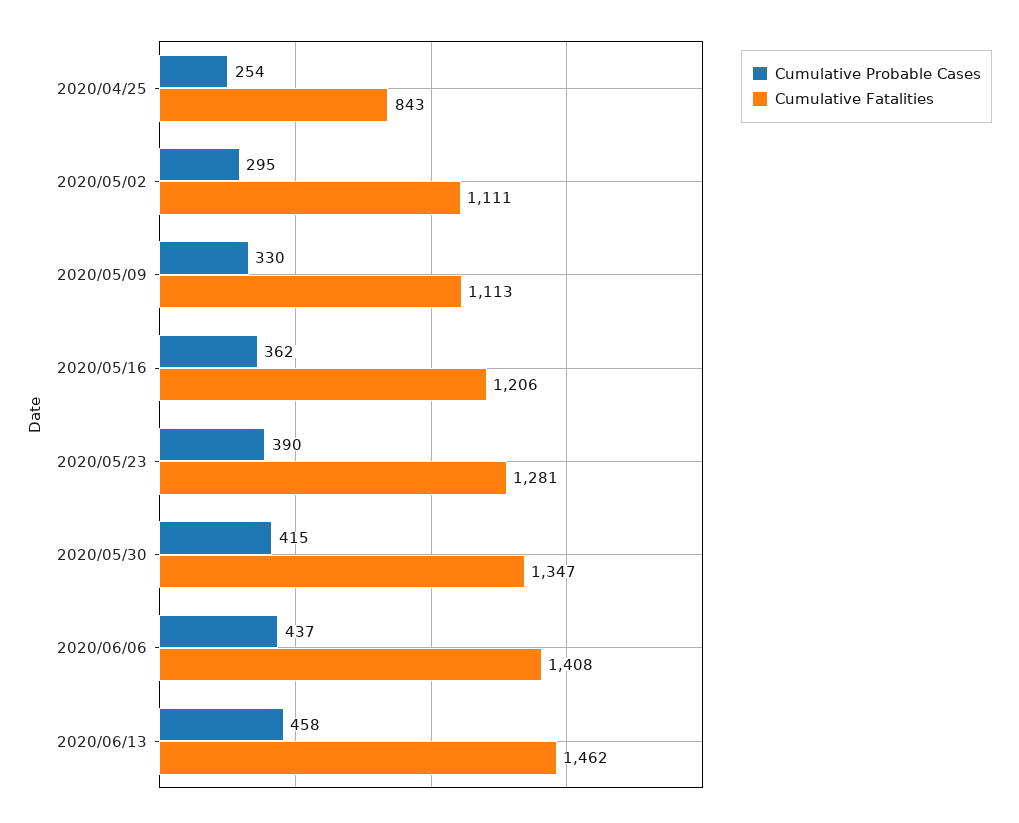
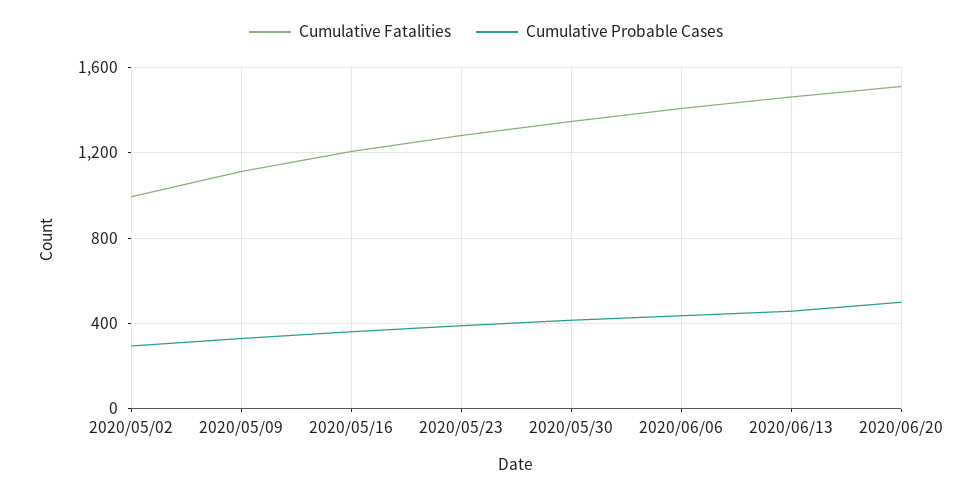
Cumulative Probable Cases, 2020/04/25: 254 -> none
Cumulative Fatalities, 2020/04/25: 843 -> none
Cumulative Fatalities, 2020/05/02: 1111 -> 1000
Cumulative Fatalities, 2020/06/20: none -> 1500
Cumulative Probable Cases, 2020/06/20: none -> 500

